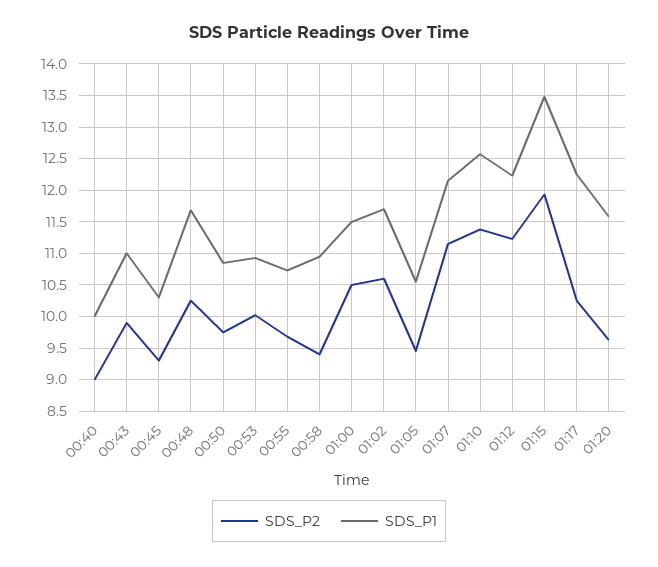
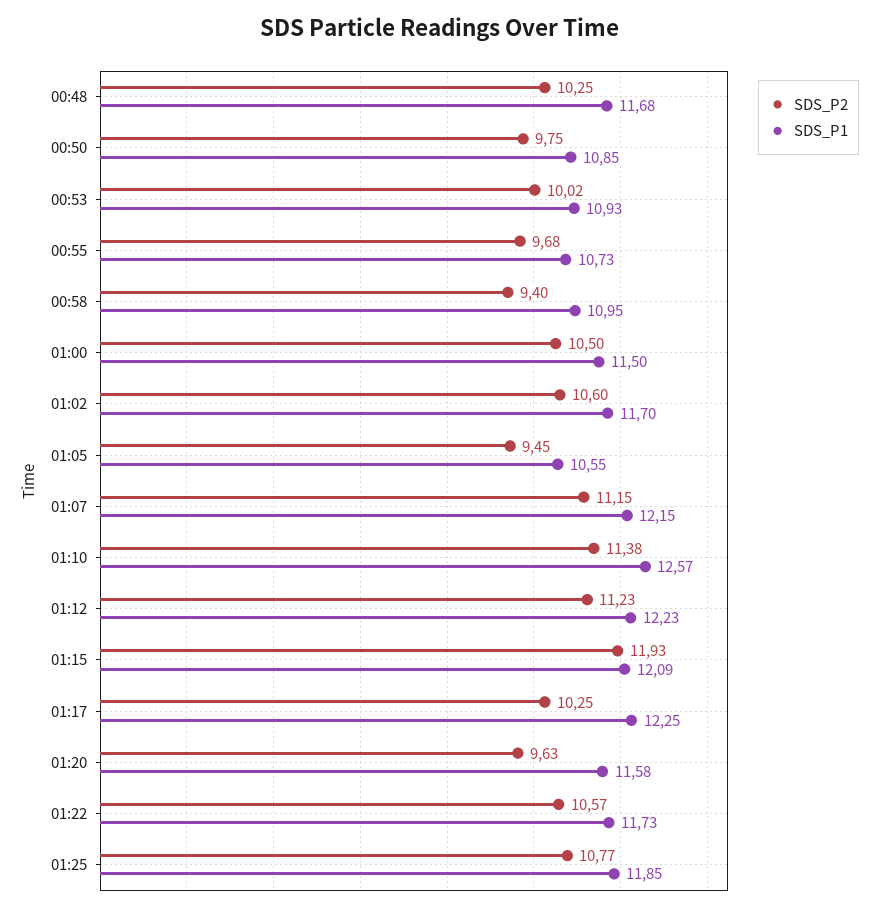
SDS_P2, 00:40: 9 -> none
SDS_P1, 00:40: 10 -> none
SDS_P2, 00:43: 9.9 -> none
SDS_P1, 00:43: 11 -> none
SDS_P2, 00:45: 9.3 -> none
SDS_P1, 00:45: 10.3 -> none
SDS_P1, 01:15: 13.5 -> 12.09
SDS_P2, 01:22: none -> 10.57
SDS_P1, 01:22: none -> 11.73
SDS_P2, 01:25: none -> 10.77
SDS_P1, 01:25: none -> 11.85

